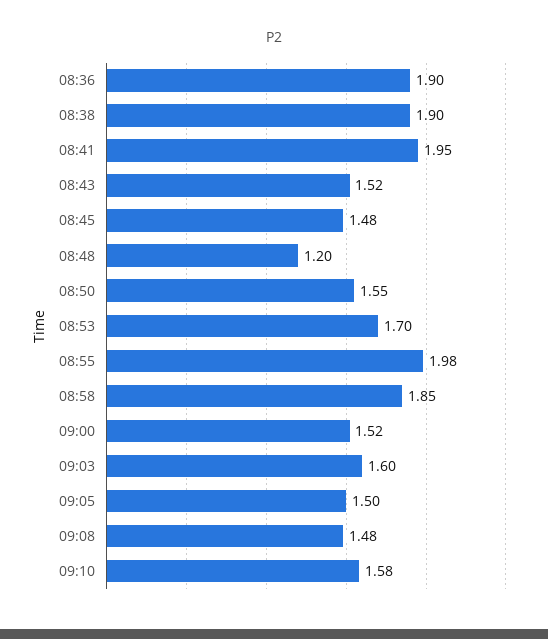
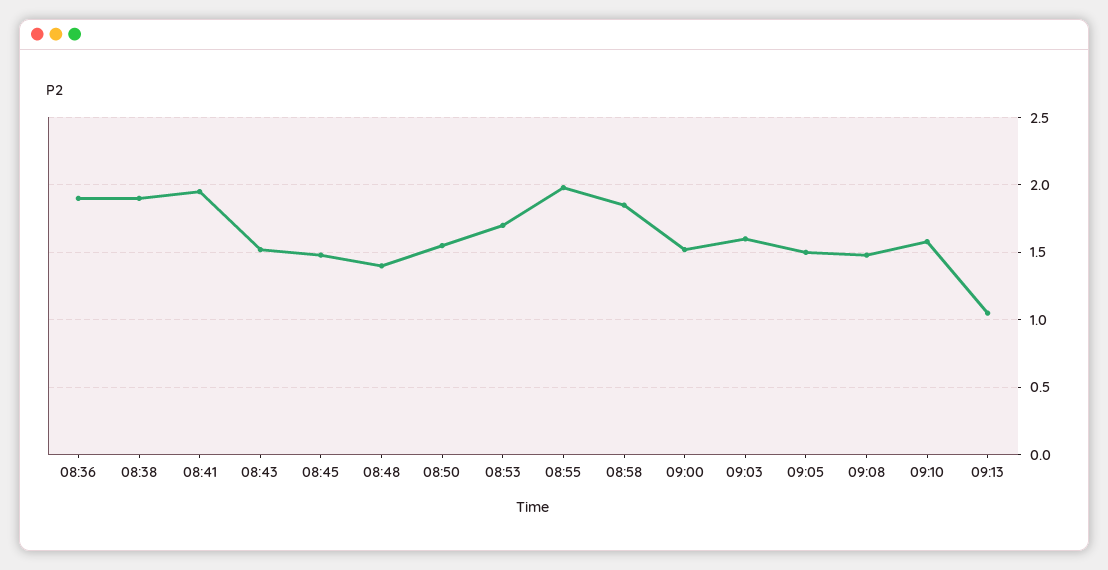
08:48: 1.2 -> 1.4
09:13: none -> 1.05

